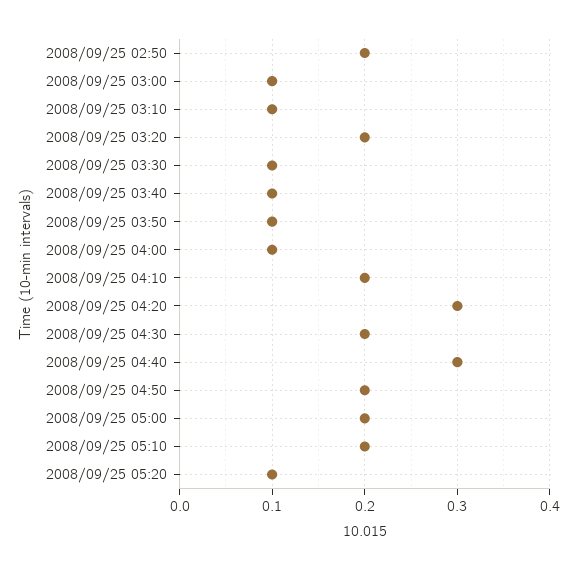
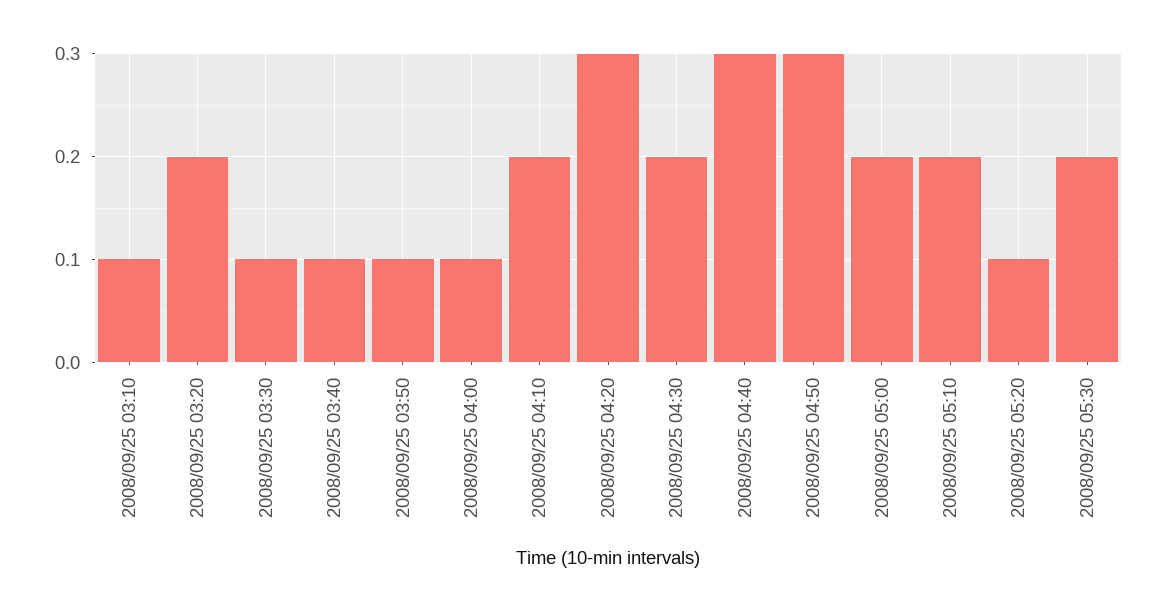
2008/09/25 02:50: 0.2 -> none
2008/09/25 03:00: 0.1 -> none
2008/09/25 04:50: 0.2 -> 0.3
2008/09/25 05:30: none -> 0.2

